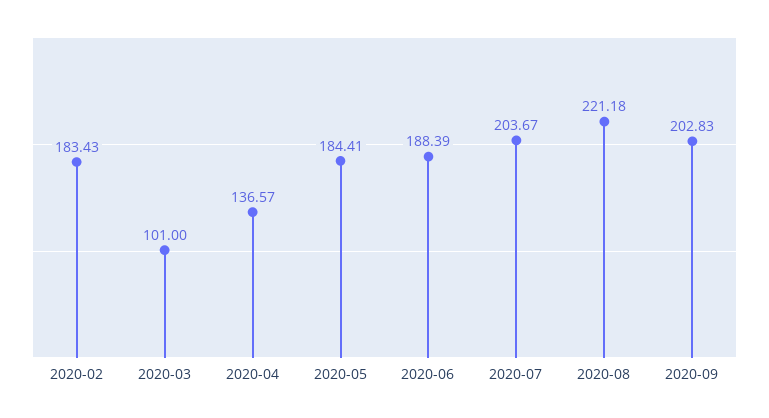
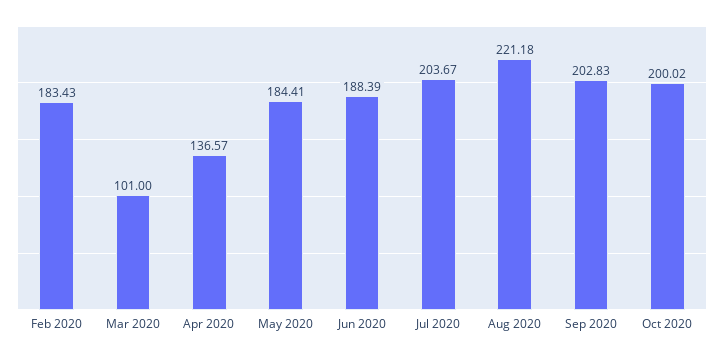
Oct 2020: none -> 200.02

